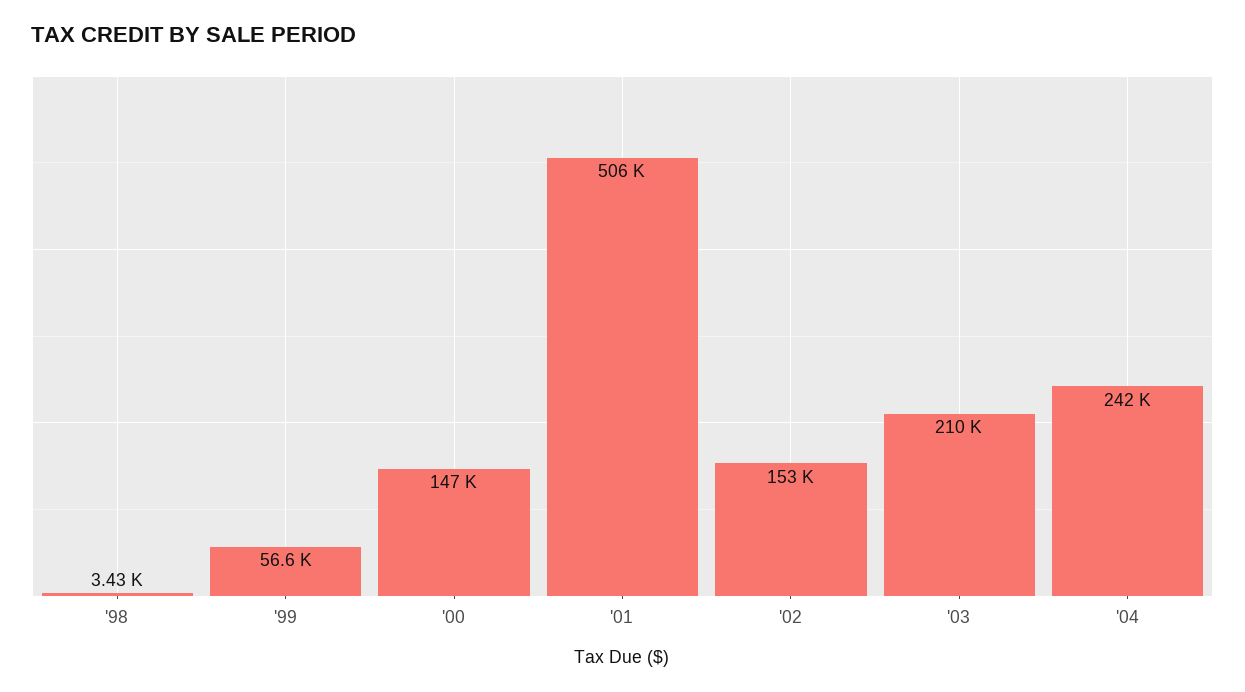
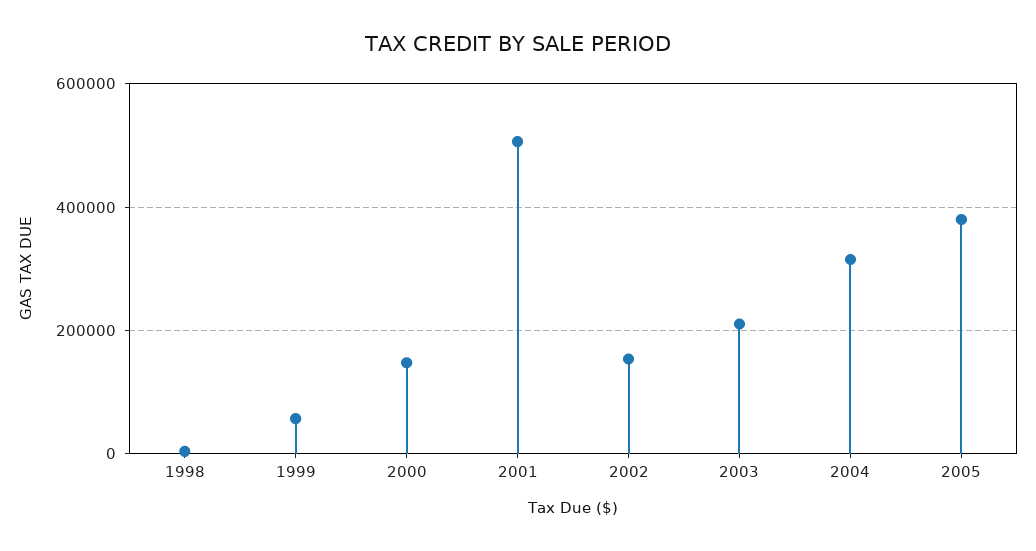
'04: 242000 -> 320000
2005: none -> 380000

